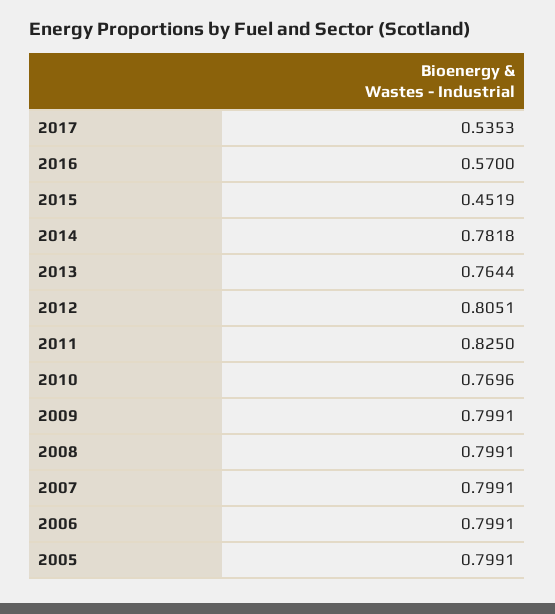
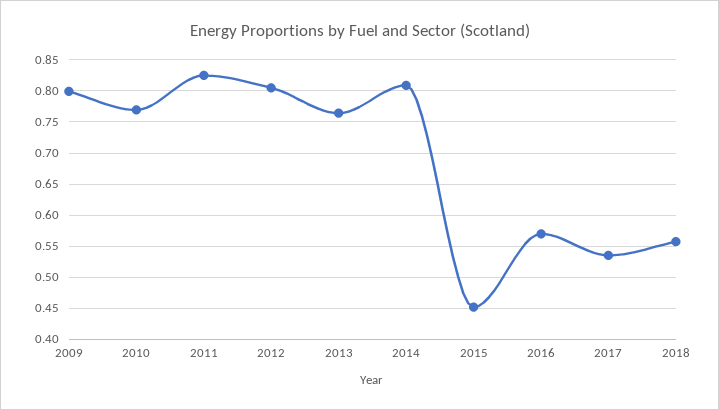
2014: 0.7818 -> 0.81
2008: 0.7991 -> none
2007: 0.7991 -> none
2006: 0.7991 -> none
2005: 0.7991 -> none
2018: none -> 0.56

